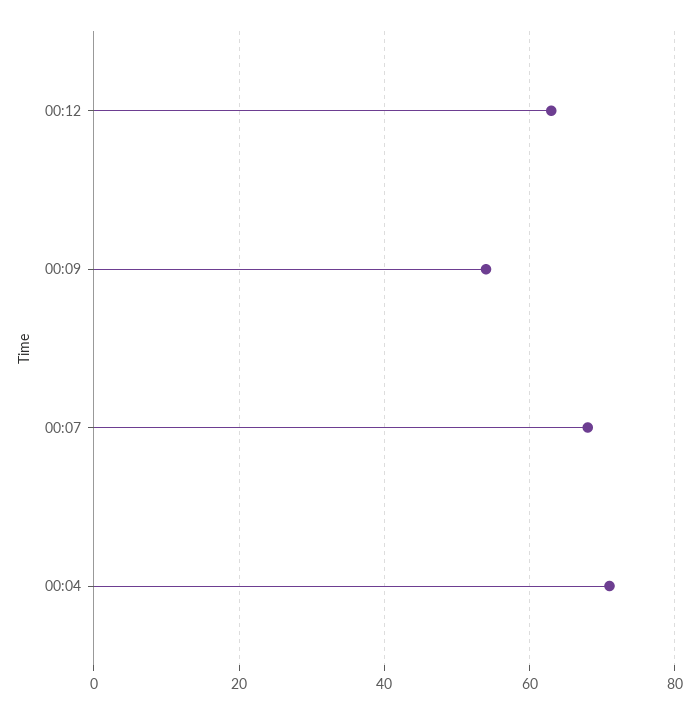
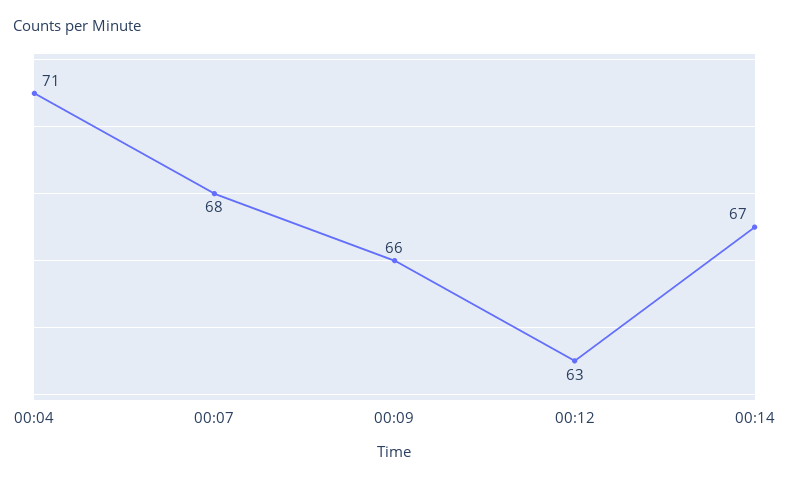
00:09: 55 -> 66
00:14: none -> 67

